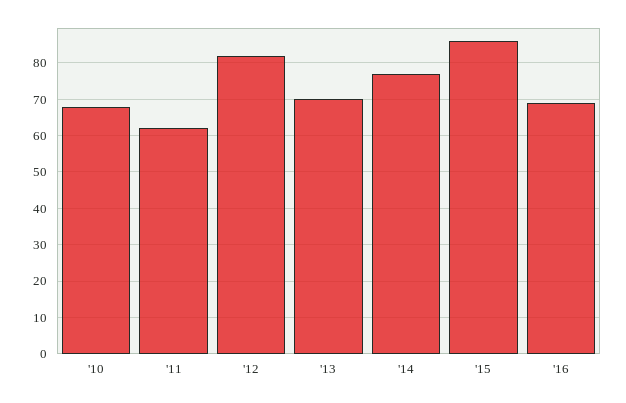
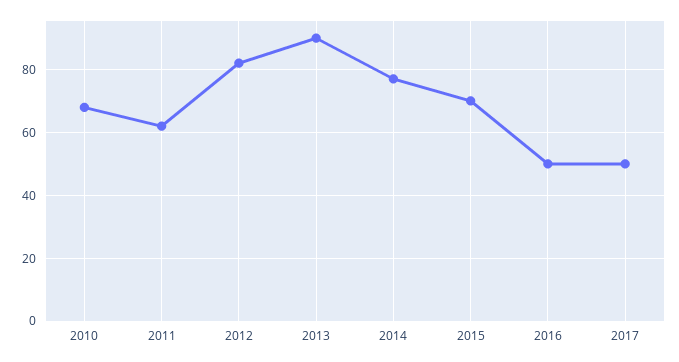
'13: 70 -> 90
'15: 85 -> 70
'16: 70 -> 50
2017: none -> 50

